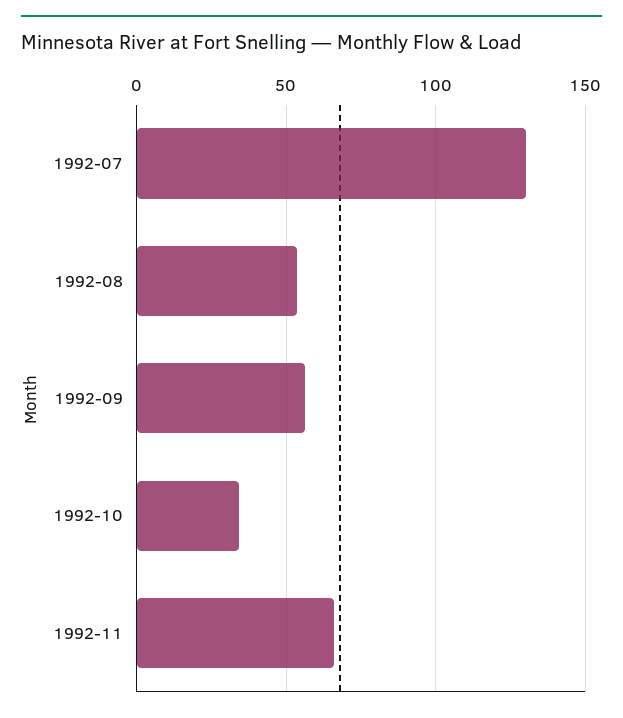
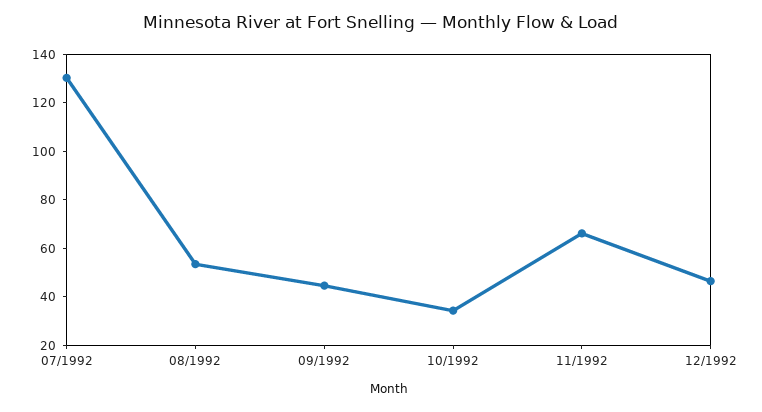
1992-09: 55 -> 45
12/1992: none -> 45

